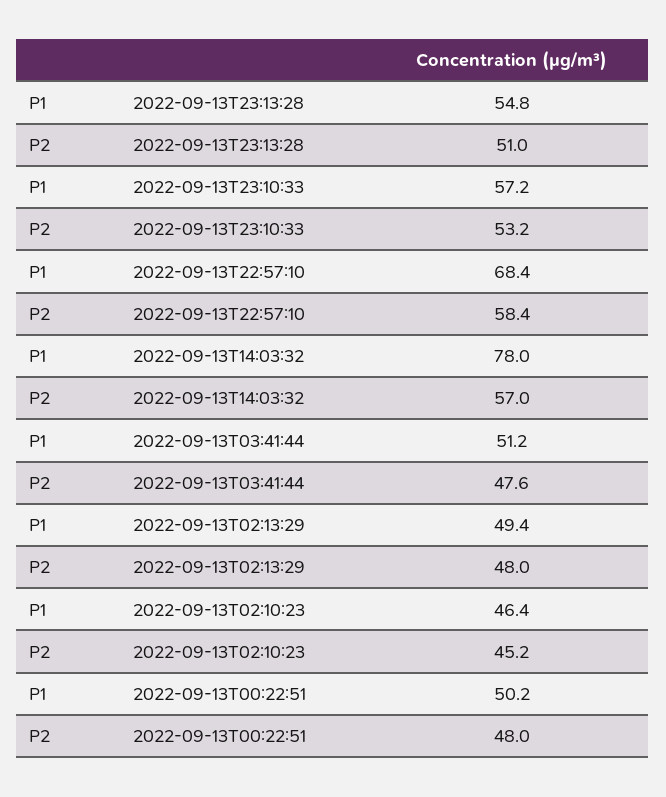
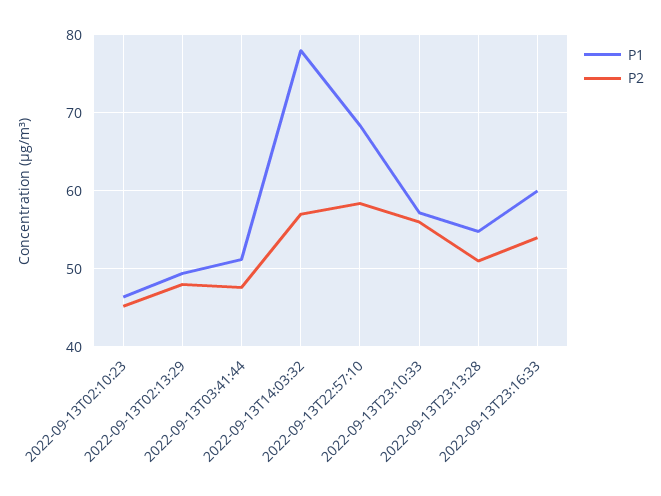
P2, 2022-09-13T23:10:33: 53.2 -> 56
P1, 2022-09-13T00:22:51: 50.2 -> none
P2, 2022-09-13T00:22:51: 48 -> none
P1, 2022-09-13T23:16:33: none -> 60
P2, 2022-09-13T23:16:33: none -> 54

